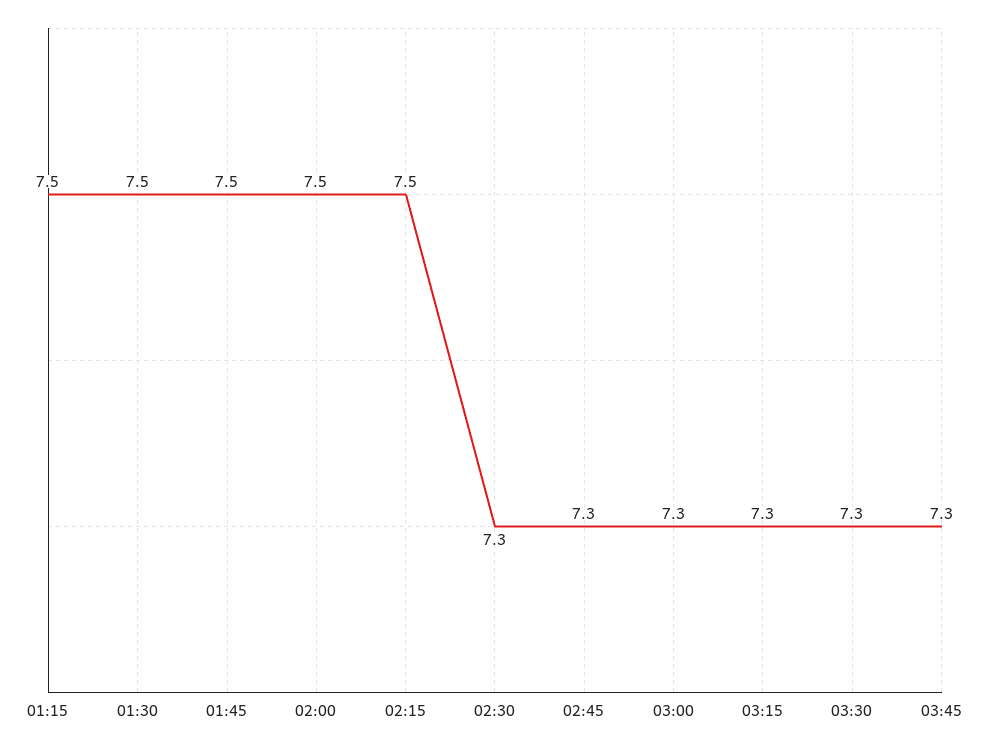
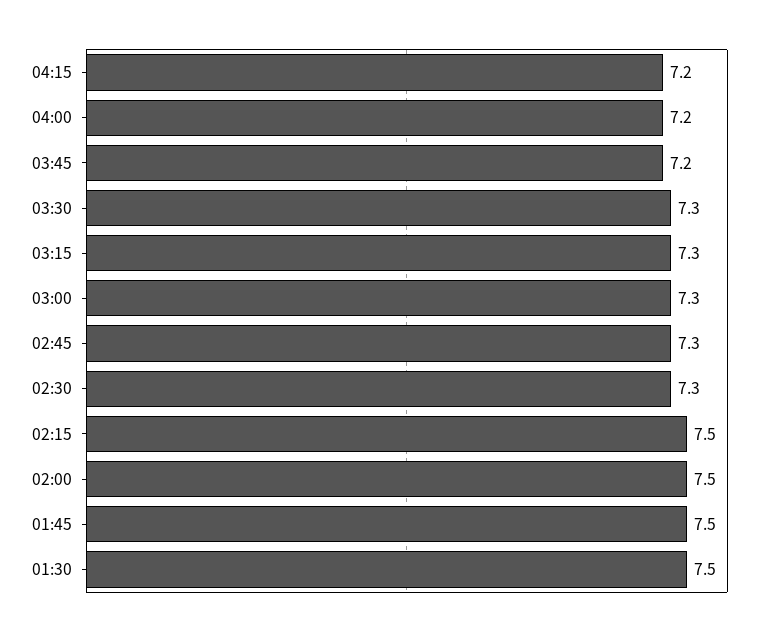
01:15: 7.5 -> none
03:45: 7.3 -> 7.2
04:15: none -> 7.2
04:00: none -> 7.2

